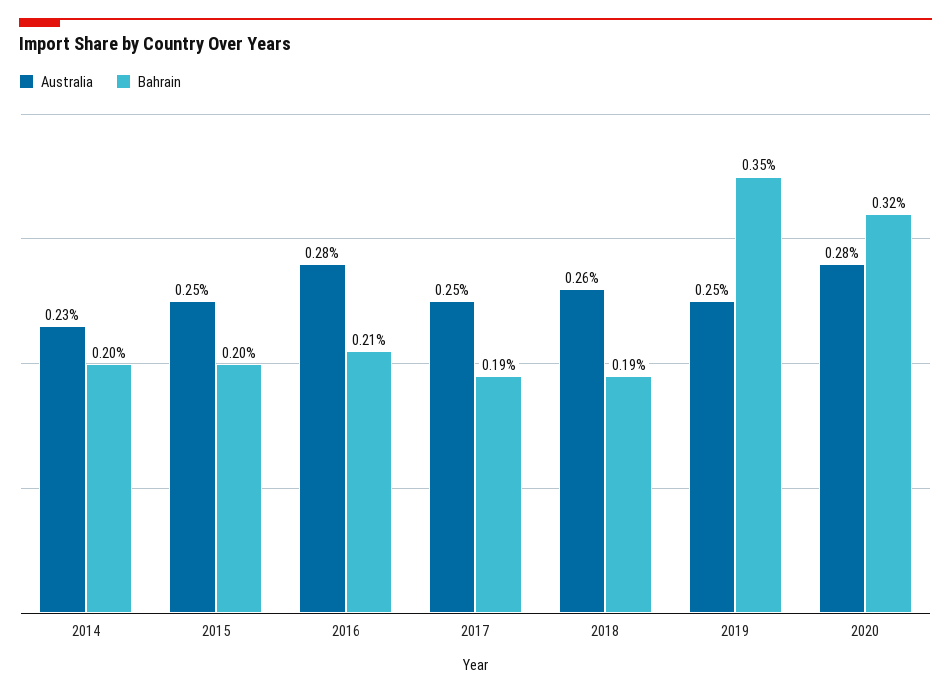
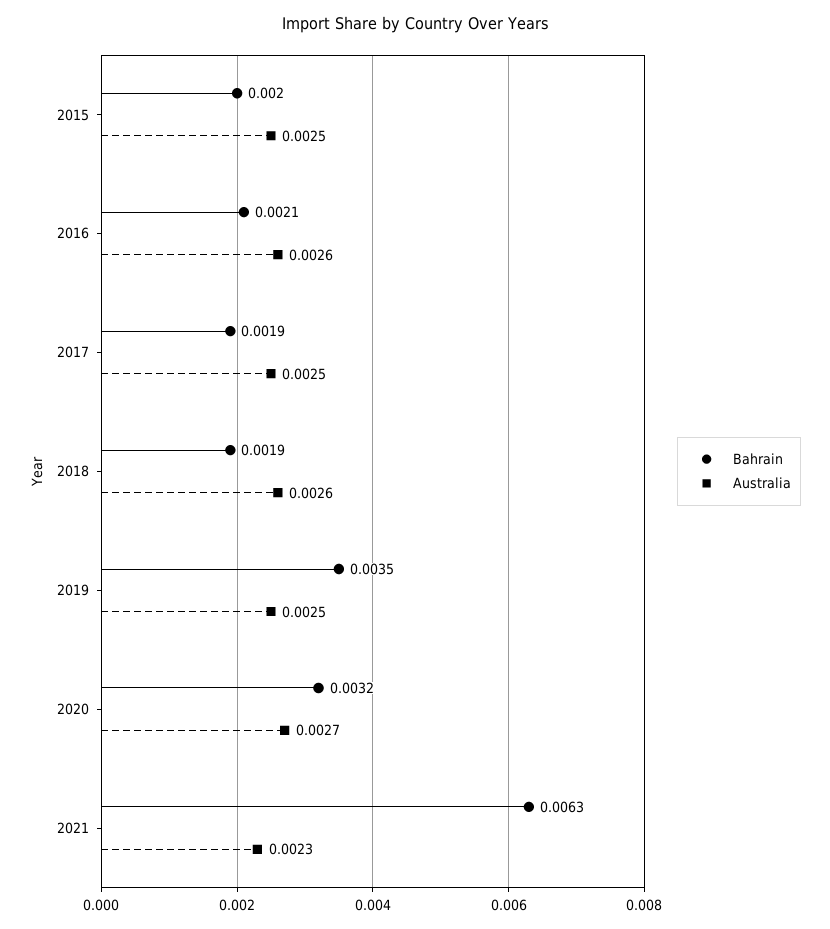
Australia, 2014: 0.0023 -> none
Bahrain, 2014: 0.002 -> none
Australia, 2016: 0.0028 -> 0.0026
Australia, 2020: 0.0028 -> 0.0027
Bahrain, 2021: none -> 0.0063
Australia, 2021: none -> 0.0023

